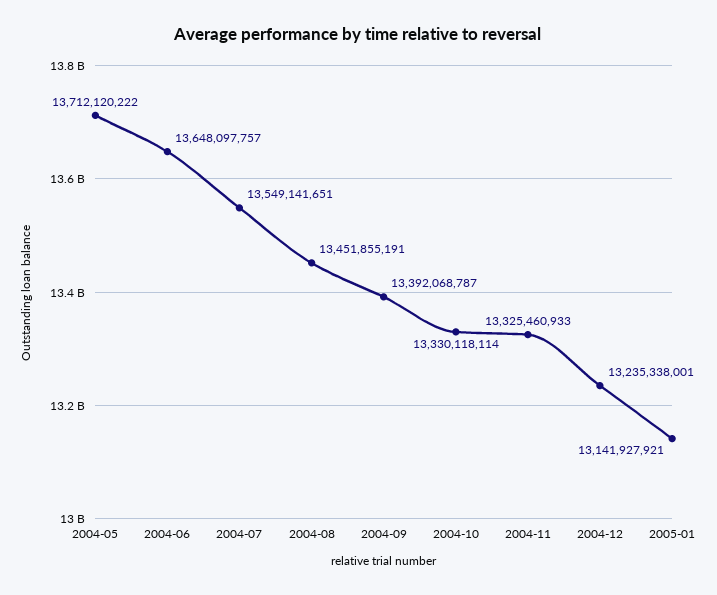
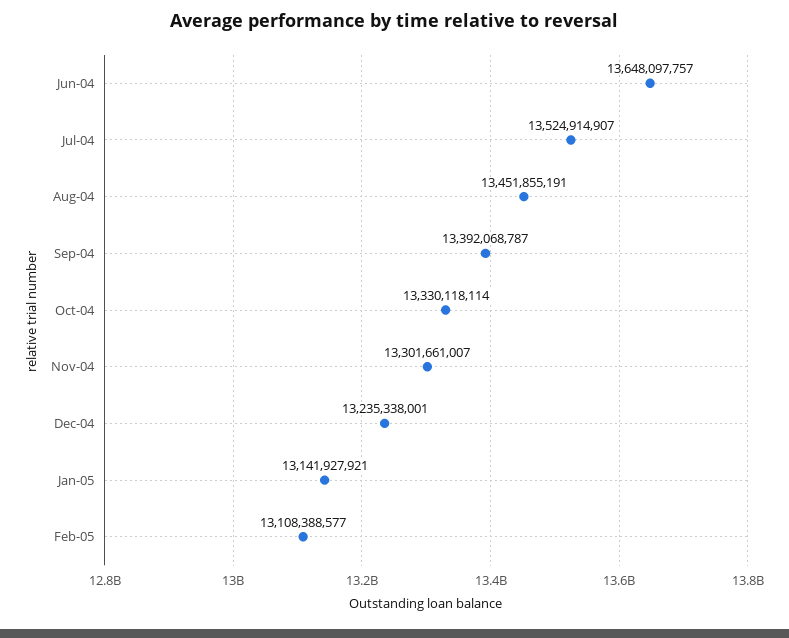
2004-05: 13712120222 -> none
2004-07: 13549141651 -> 13524914907
2004-11: 13325460933 -> 13301661007
Feb-05: none -> 13108388577

